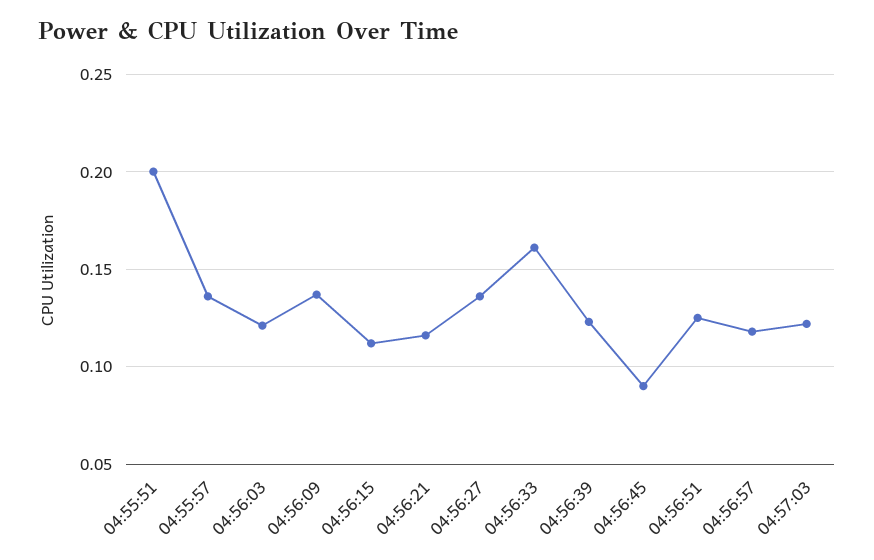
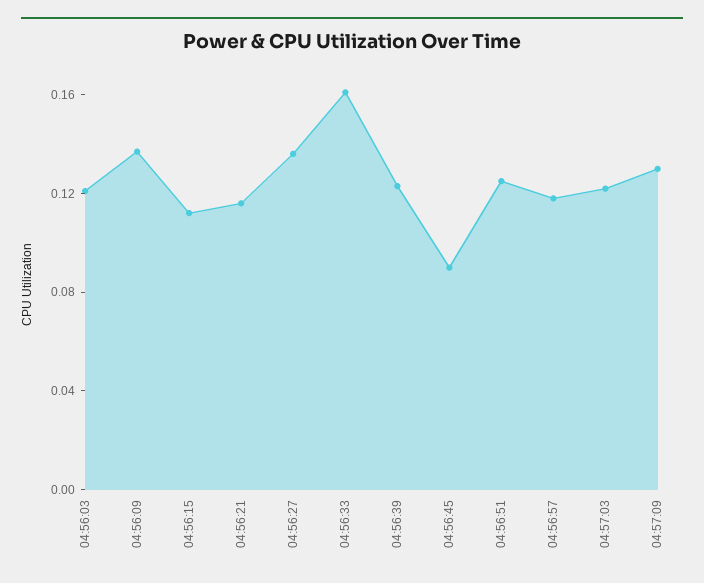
04:55:51: 0.2 -> none
04:55:57: 0.135 -> none
04:57:09: none -> 0.13

